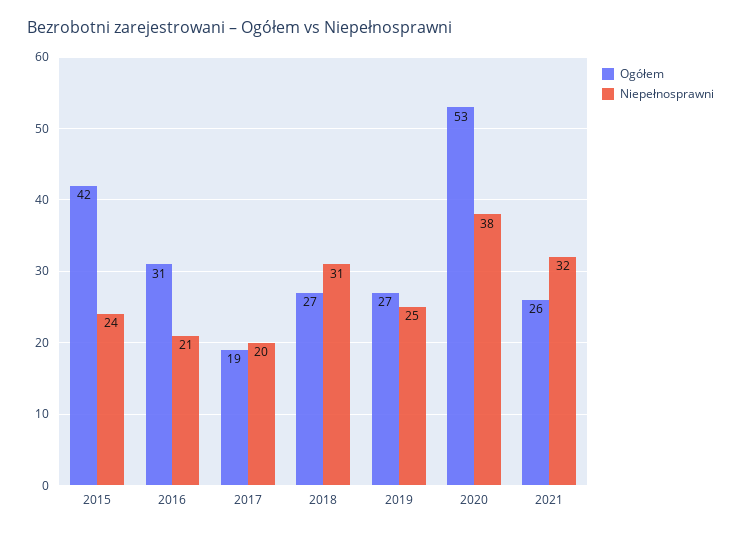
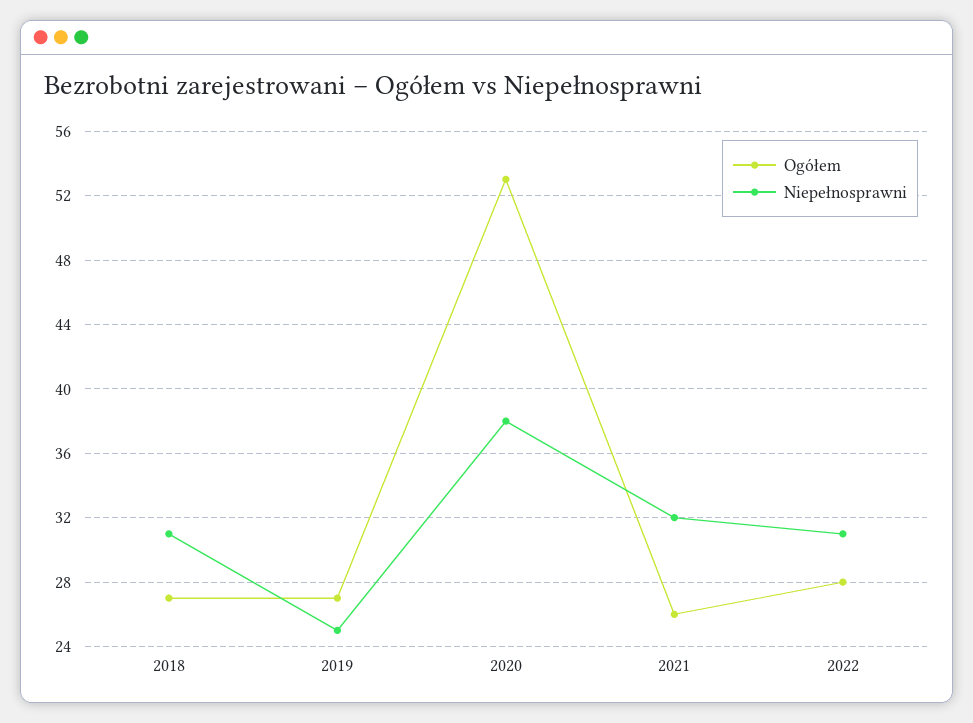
Ogółem, 2015: 42 -> none
Niepełnosprawni, 2015: 24 -> none
Ogółem, 2016: 31 -> none
Niepełnosprawni, 2016: 21 -> none
Ogółem, 2017: 19 -> none
Niepełnosprawni, 2017: 20 -> none
Ogółem, 2022: none -> 28
Niepełnosprawni, 2022: none -> 31

